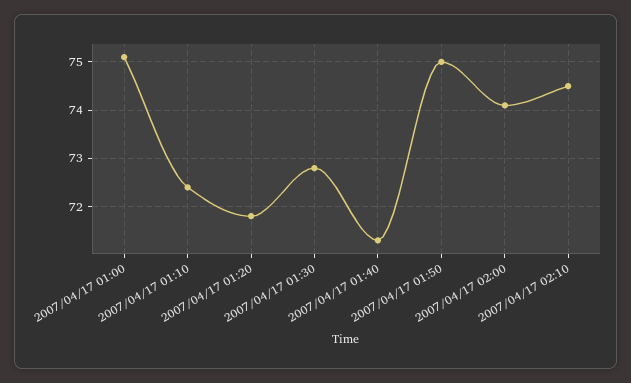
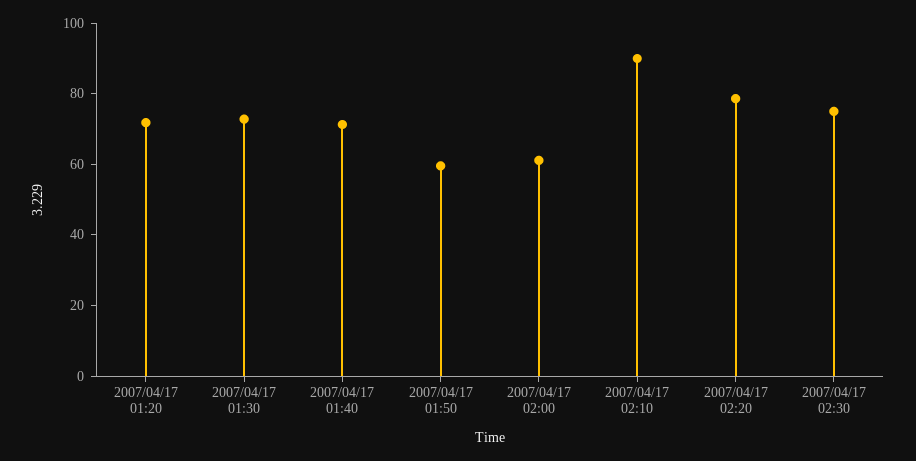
2007/04/17 01:00: 75 -> none
2007/04/17 01:10: 72.5 -> none
2007/04/17 01:50: 75 -> 60
2007/04/17 02:00: 74 -> 60
2007/04/17 02:10: 74.5 -> 90
2007/04/17 02:20: none -> 80
2007/04/17 02:30: none -> 75

